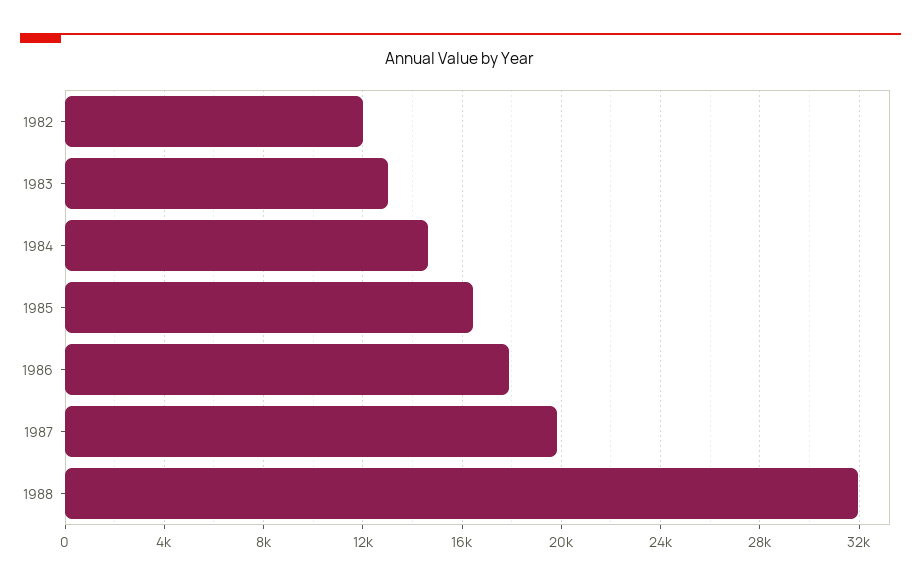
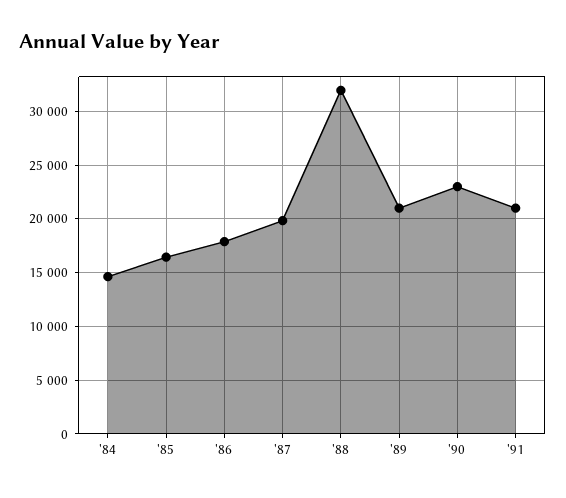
1982: 12000 -> none
1983: 13000 -> none
'89: none -> 21000
'90: none -> 23000
'91: none -> 21000

